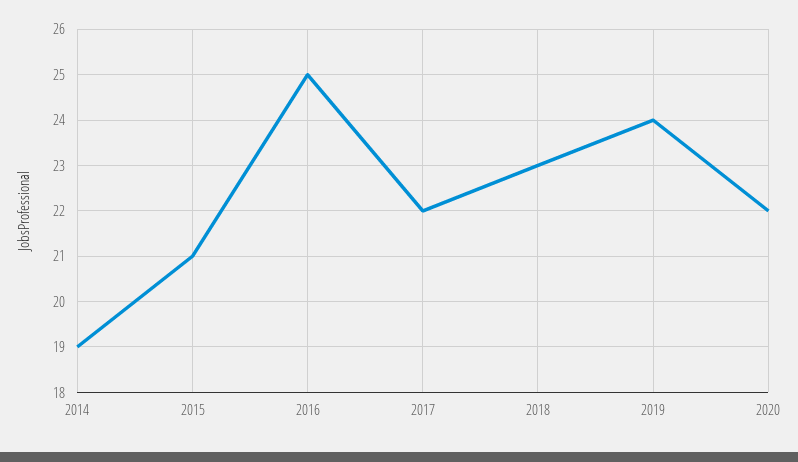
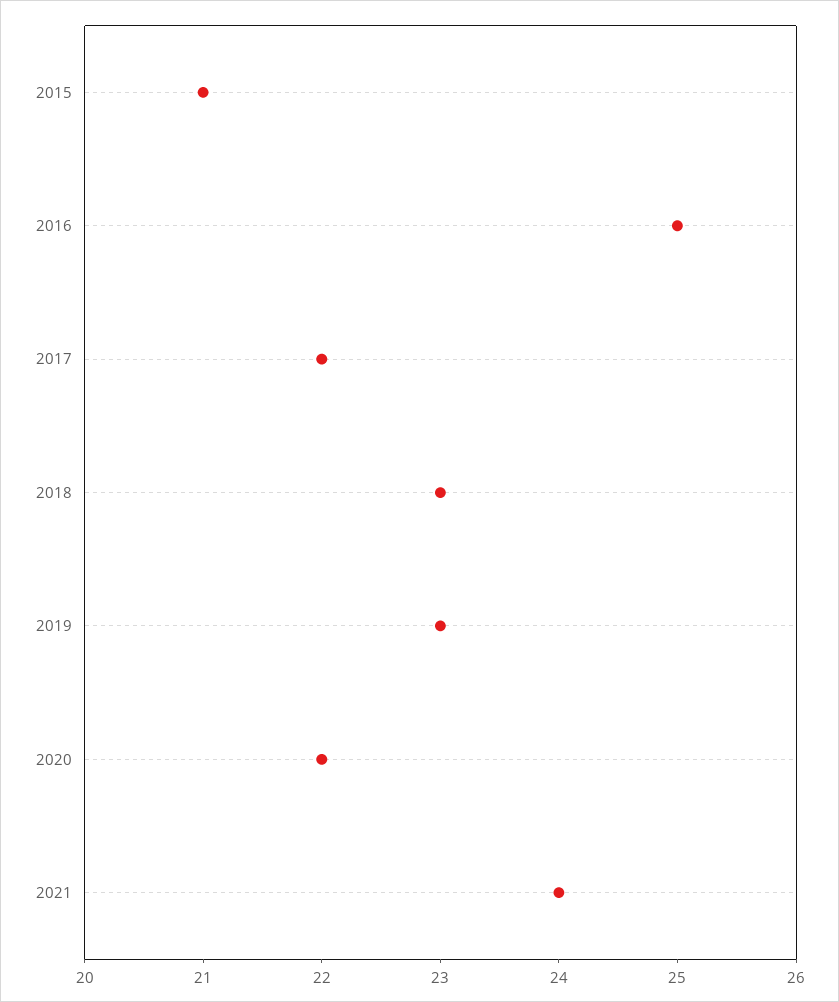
2014: 19 -> none
2019: 24 -> 23
2021: none -> 24

